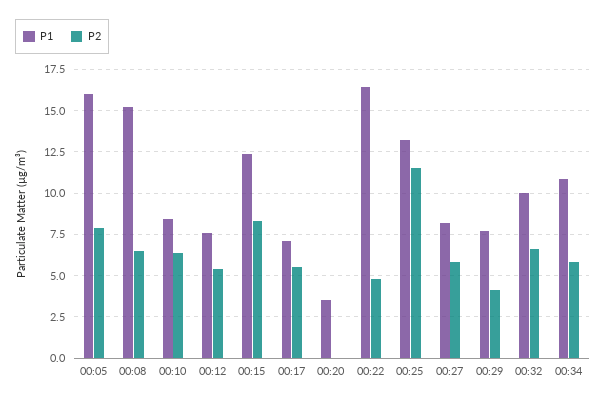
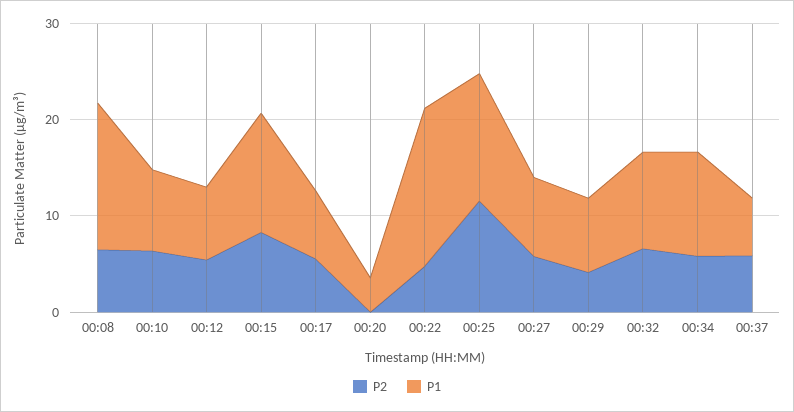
P1, 00:05: 16 -> none
P2, 00:05: 8 -> none
P2, 00:37: none -> 6
P1, 00:37: none -> 6

